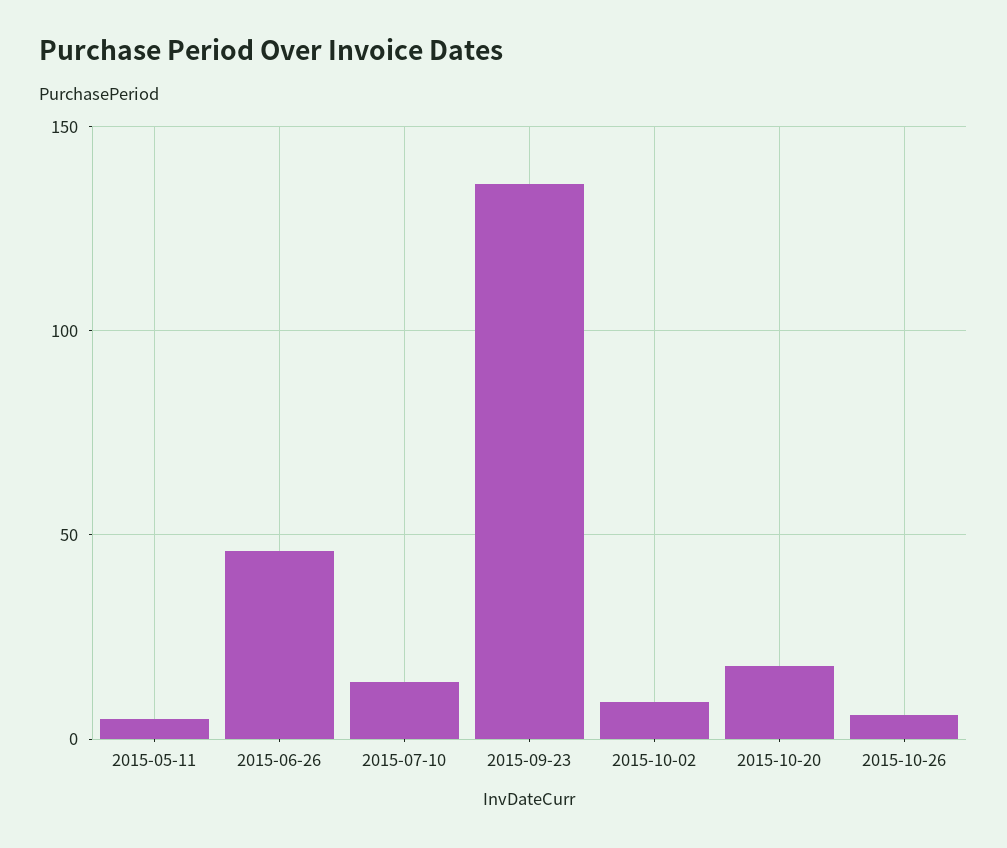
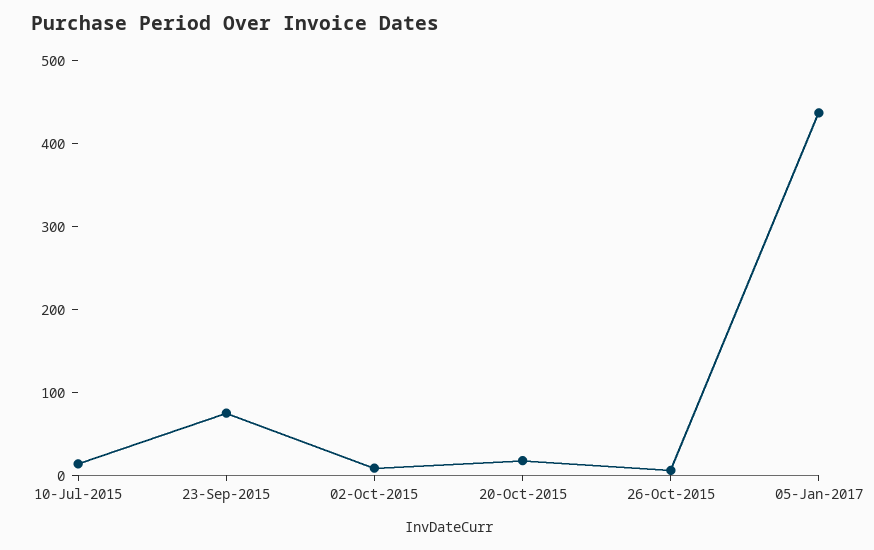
2015-05-11: 5 -> none
2015-06-26: 45 -> none
2015-09-23: 135 -> 80
05-Jan-2017: none -> 440

